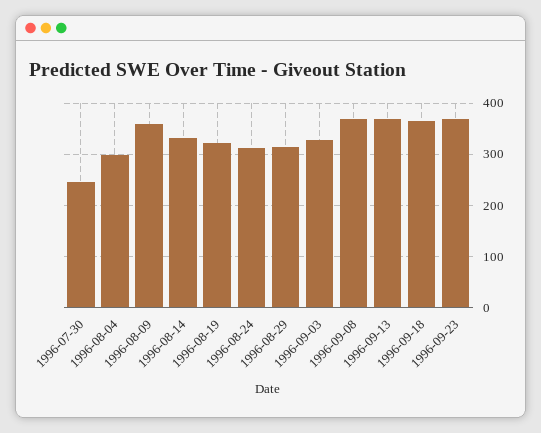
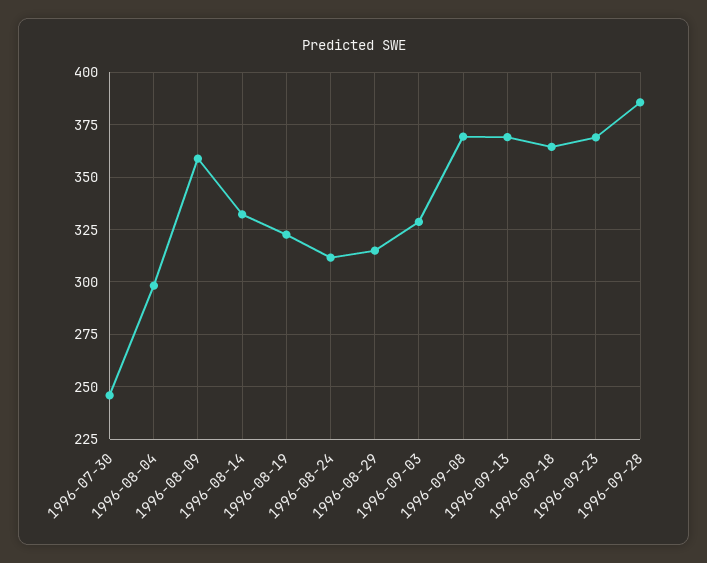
1996-09-28: none -> 385

